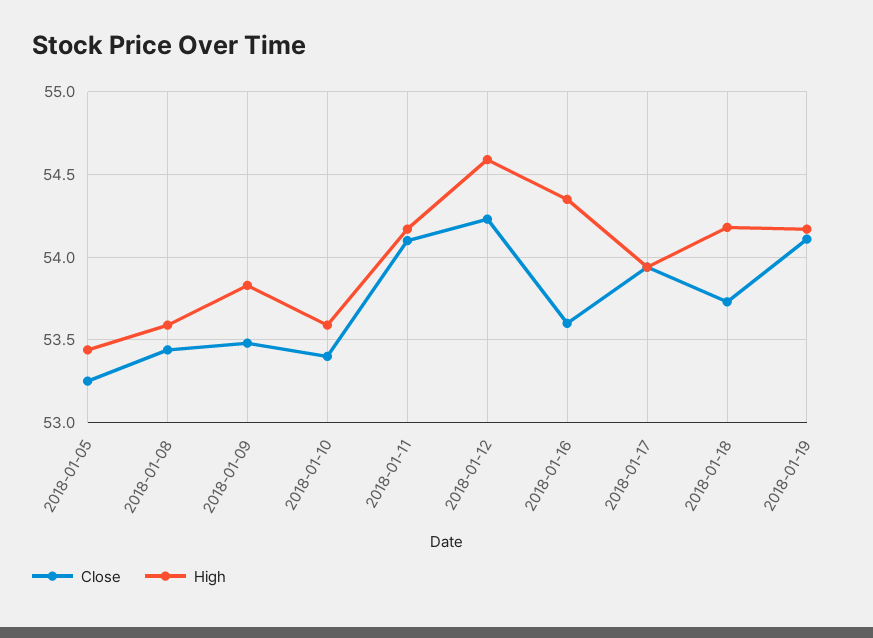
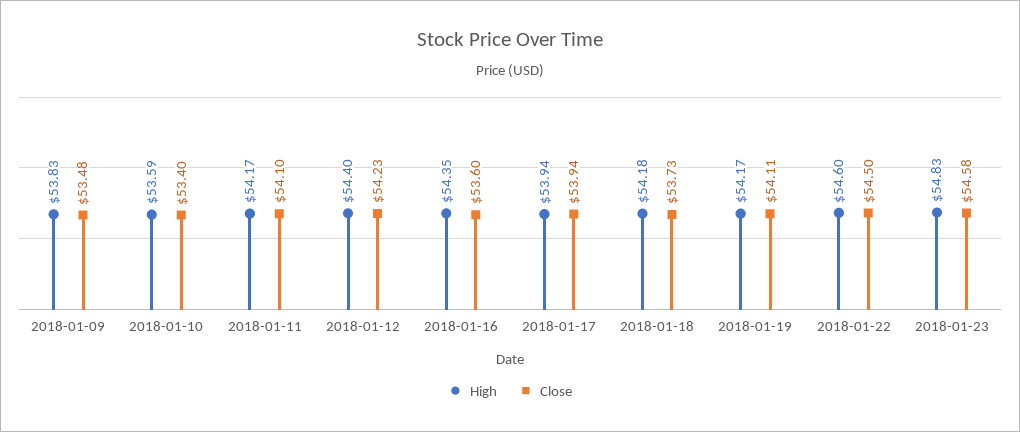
Close, 2018-01-05: 53.25 -> none
High, 2018-01-05: 53.45 -> none
Close, 2018-01-08: 53.45 -> none
High, 2018-01-08: 53.6 -> none
High, 2018-01-12: 54.6 -> 54.4
High, 2018-01-22: none -> 54.6
Close, 2018-01-22: none -> 54.5
High, 2018-01-23: none -> 54.83
Close, 2018-01-23: none -> 54.58

